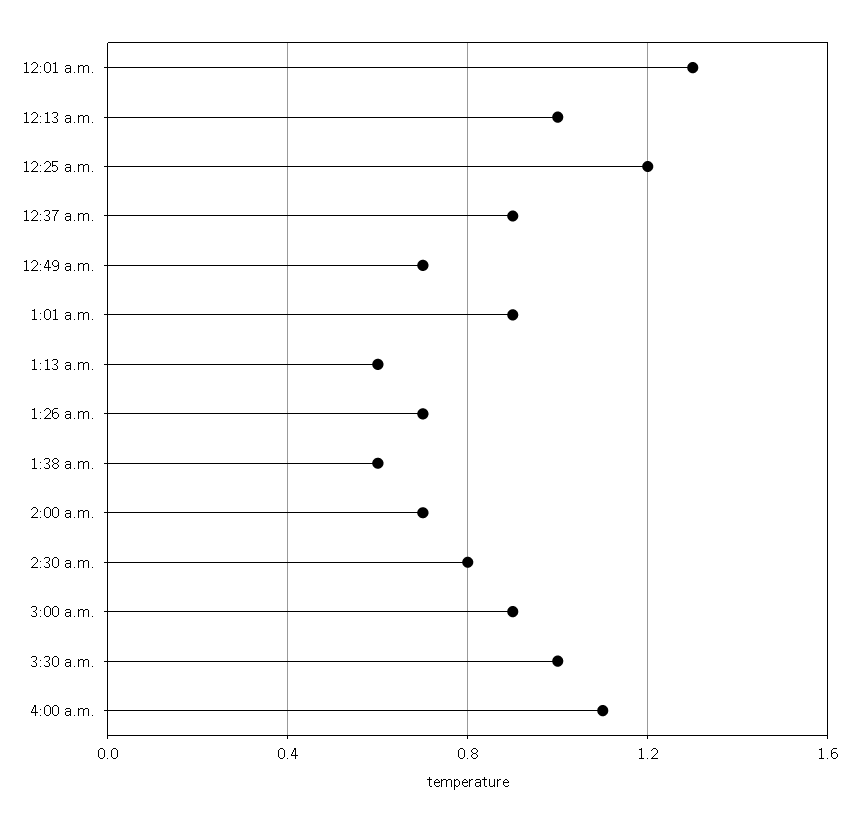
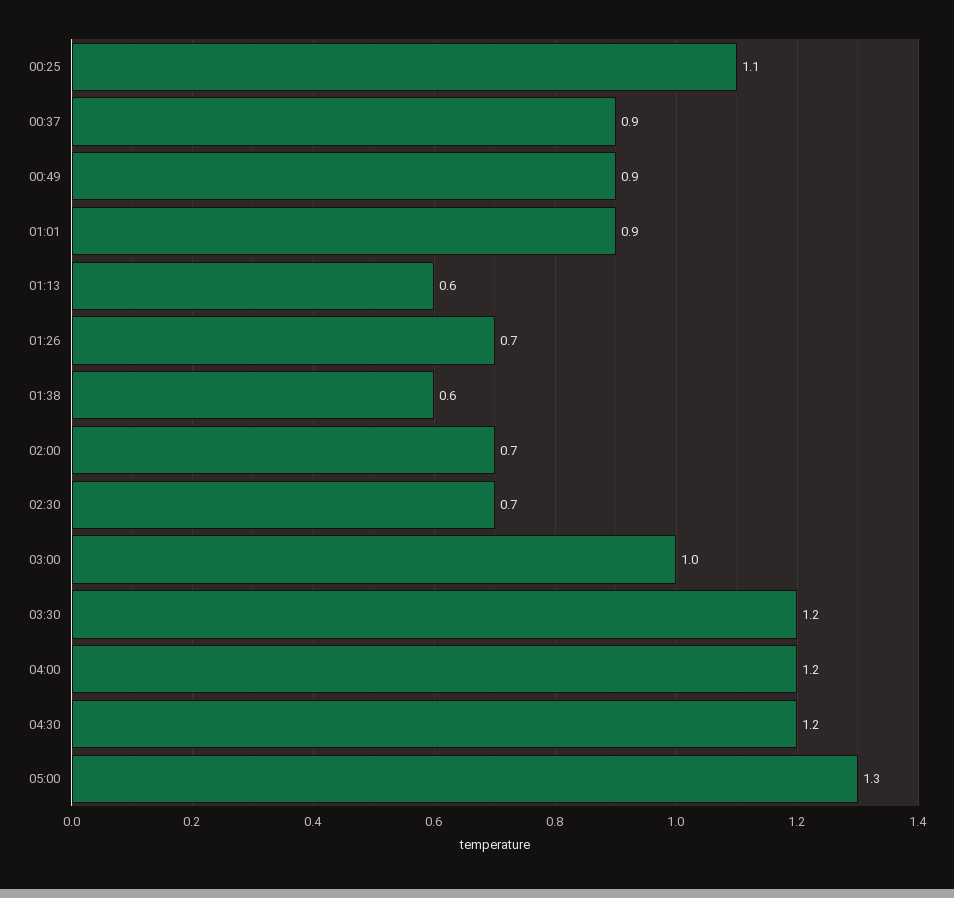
12:01 a.m.: 1.3 -> none
12:13 a.m.: 1 -> none
12:25 a.m.: 1.2 -> 1.1
12:49 a.m.: 0.7 -> 0.9
2:30 a.m.: 0.8 -> 0.7
3:00 a.m.: 0.9 -> 1
3:30 a.m.: 1 -> 1.2
4:00 a.m.: 1.1 -> 1.2
04:30: none -> 1.2
05:00: none -> 1.3

